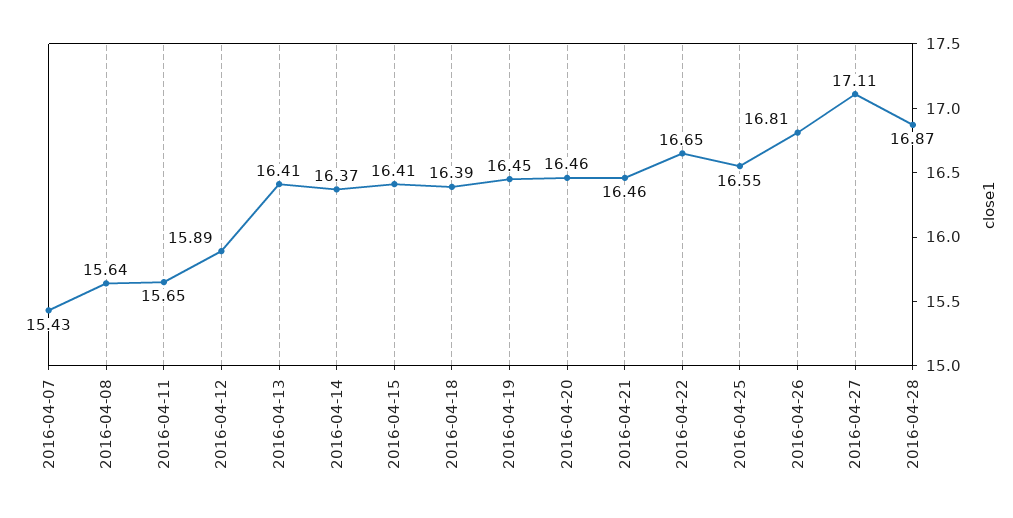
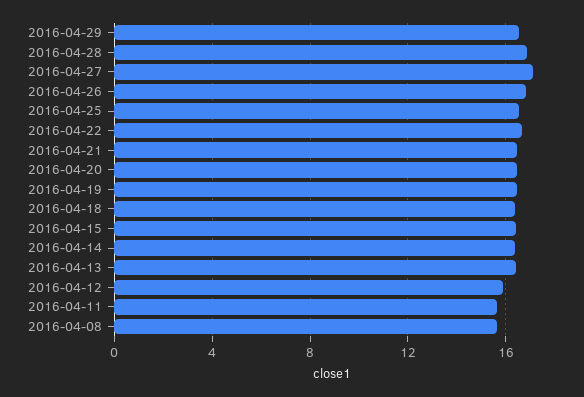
2016-04-07: 15.43 -> none
2016-04-29: none -> 16.5

